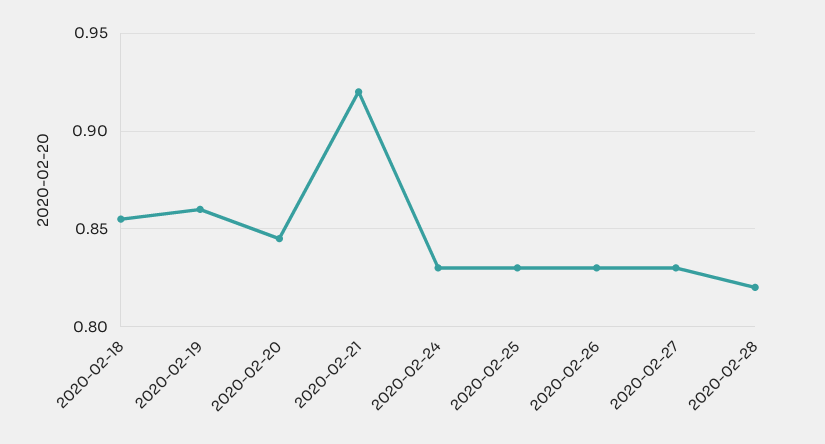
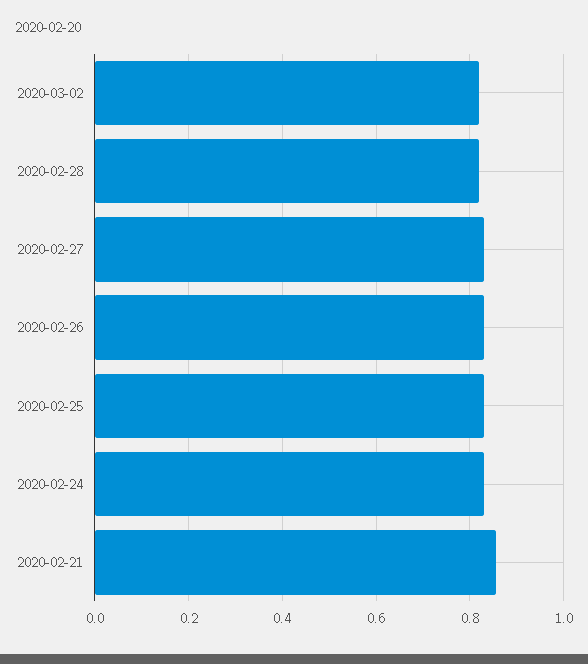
2020-02-18: 0.855 -> none
2020-02-19: 0.86 -> none
2020-02-20: 0.845 -> none
2020-02-21: 0.92 -> 0.86
2020-03-02: none -> 0.82

